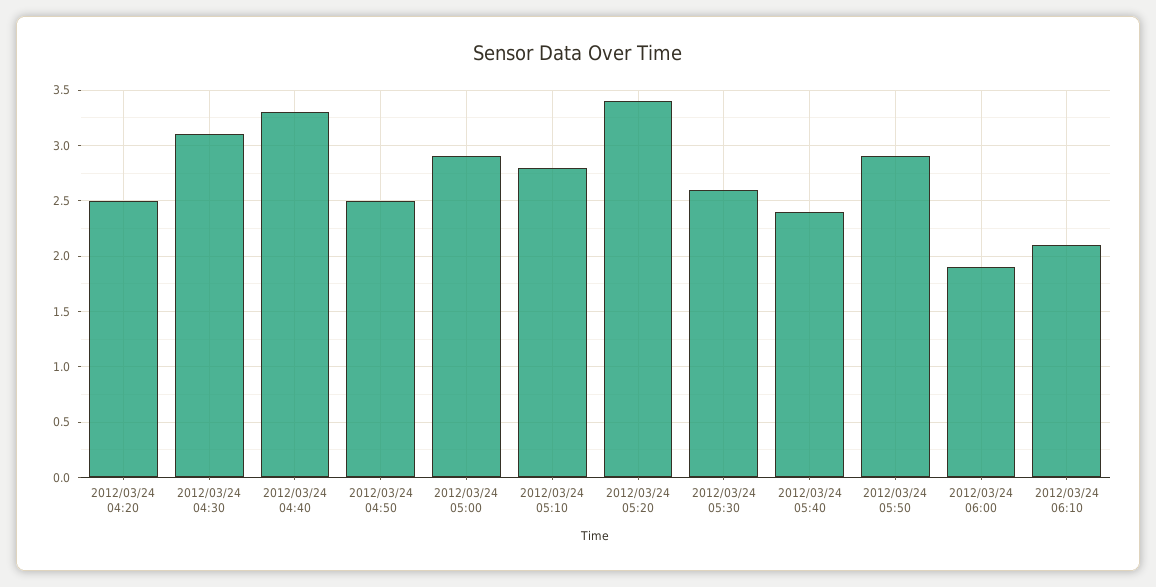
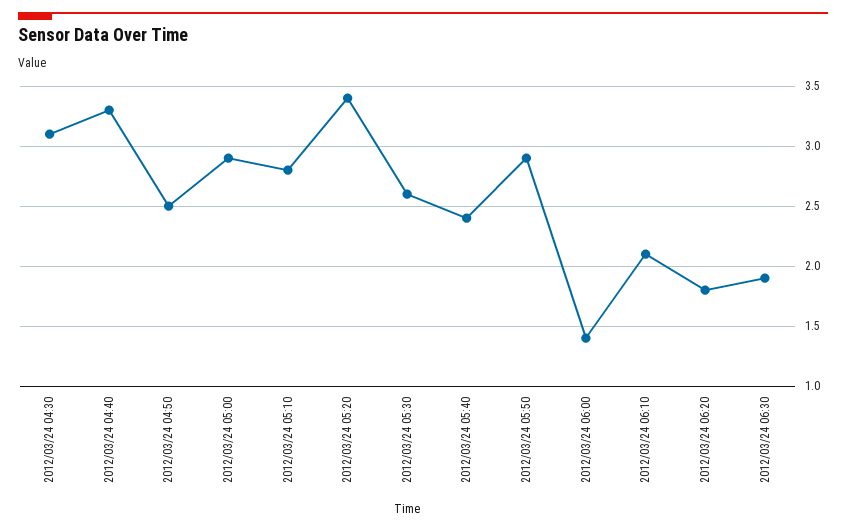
2012/03/24 04:20: 2.5 -> none
2012/03/24 06:00: 1.9 -> 1.4
2012/03/24 06:20: none -> 1.8
2012/03/24 06:30: none -> 1.9

